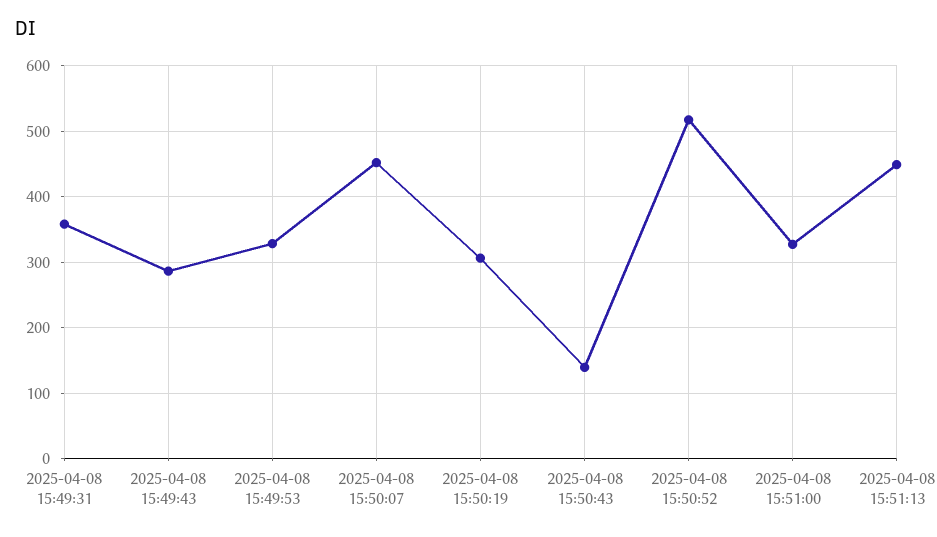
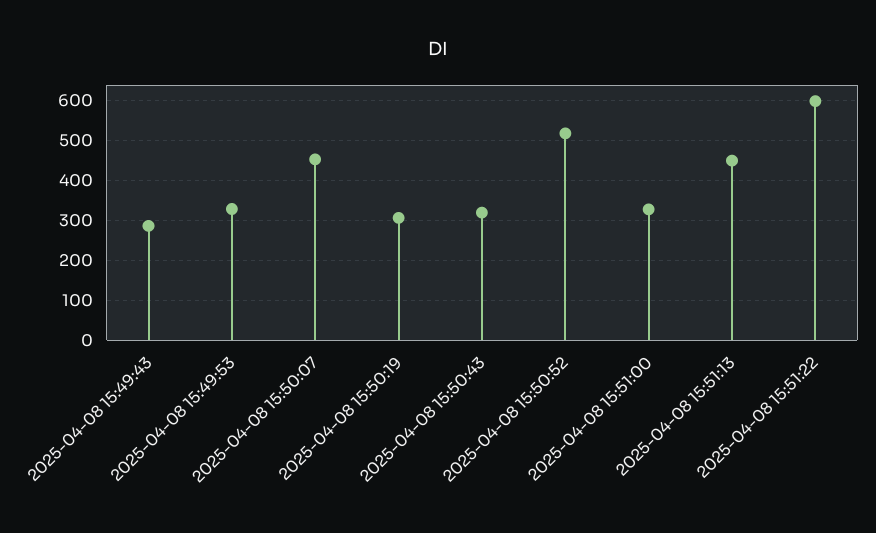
2025-04-08 15:49:31: 360 -> none
2025-04-08 15:50:43: 140 -> 320
2025-04-08 15:51:22: none -> 600

